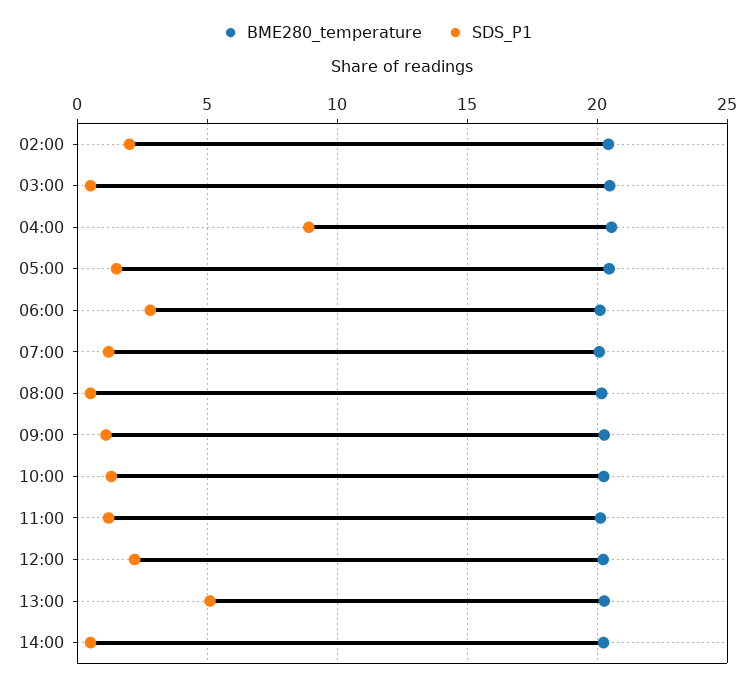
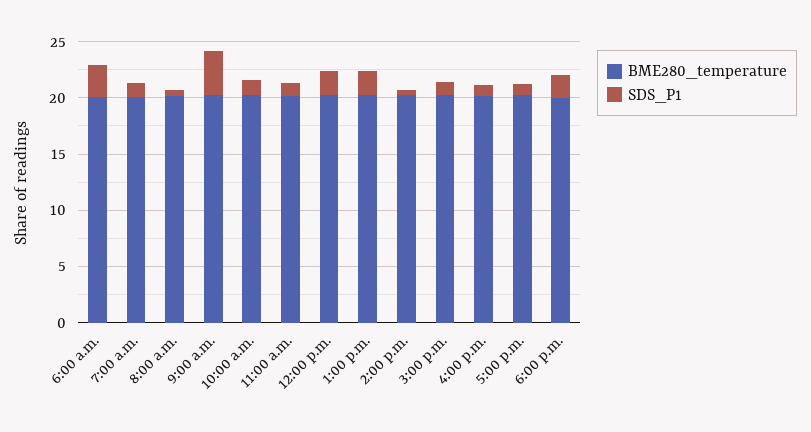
BME280_temperature, 02:00: 20.5 -> none
SDS_P1, 02:00: 2 -> none
BME280_temperature, 03:00: 20.5 -> none
SDS_P1, 03:00: 0.5 -> none
BME280_temperature, 04:00: 20.5 -> none
SDS_P1, 04:00: 9 -> none
BME280_temperature, 05:00: 20.5 -> none
SDS_P1, 05:00: 1.5 -> none
SDS_P1, 09:00: 1 -> 4
SDS_P1, 13:00: 5 -> 2
BME280_temperature, 3:00 p.m.: none -> 20
SDS_P1, 3:00 p.m.: none -> 1
BME280_temperature, 4:00 p.m.: none -> 20
SDS_P1, 4:00 p.m.: none -> 1
BME280_temperature, 5:00 p.m.: none -> 20
SDS_P1, 5:00 p.m.: none -> 1
BME280_temperature, 6:00 p.m.: none -> 20
SDS_P1, 6:00 p.m.: none -> 2

